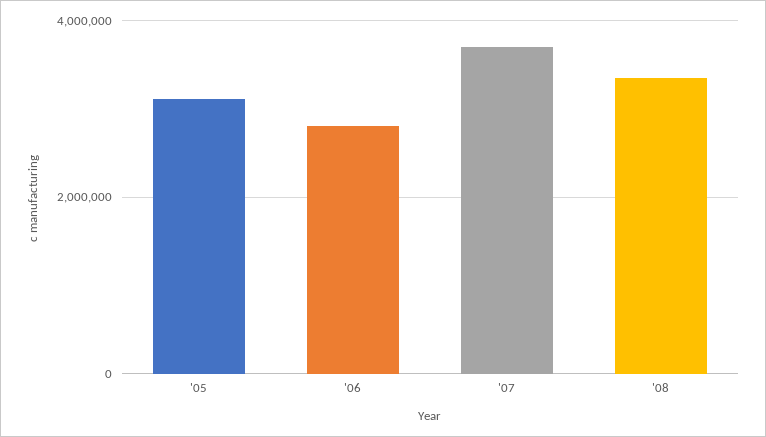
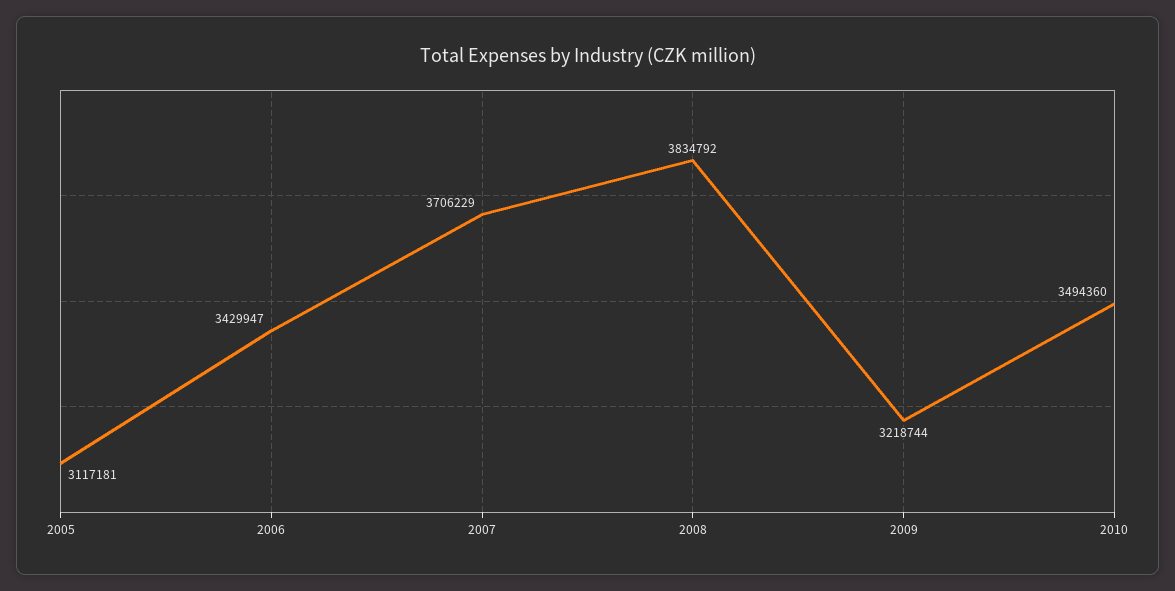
'06: 2800000 -> 3429947
'08: 3400000 -> 3834792
2009: none -> 3218744
2010: none -> 3494360

